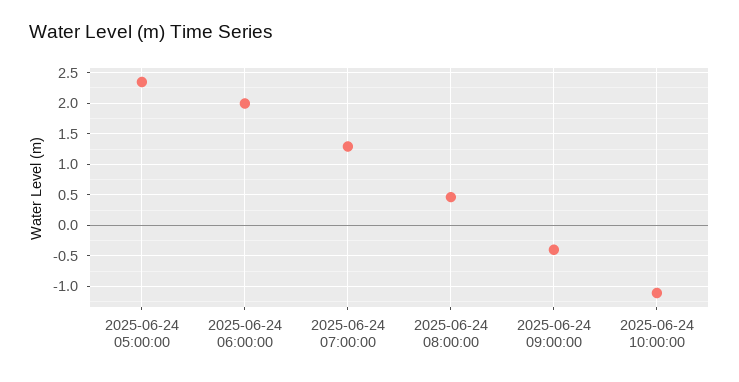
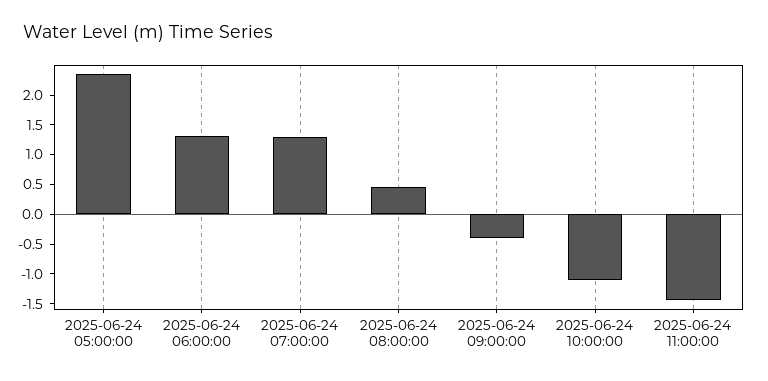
2025-06-24 06:00:00: 2 -> 1.25
2025-06-24 11:00:00: none -> -1.5

